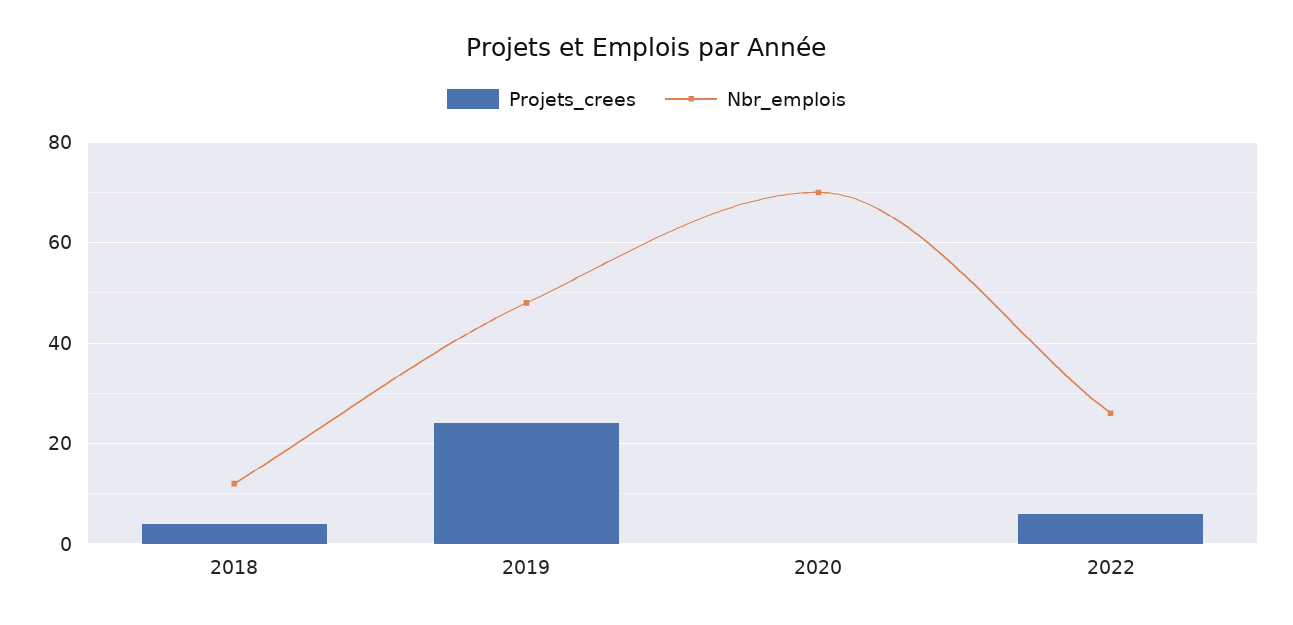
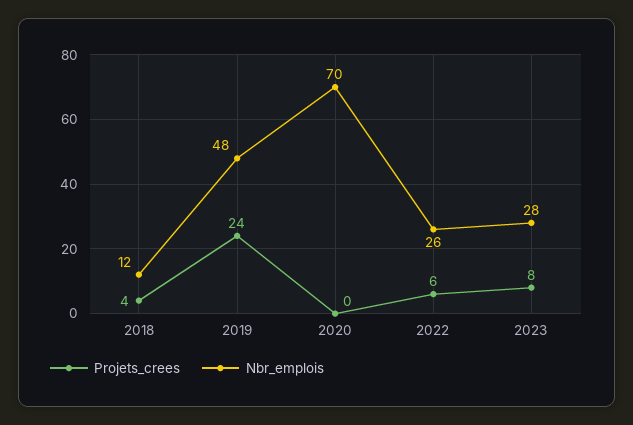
Projets_crees, 2023: none -> 8
Nbr_emplois, 2023: none -> 28

